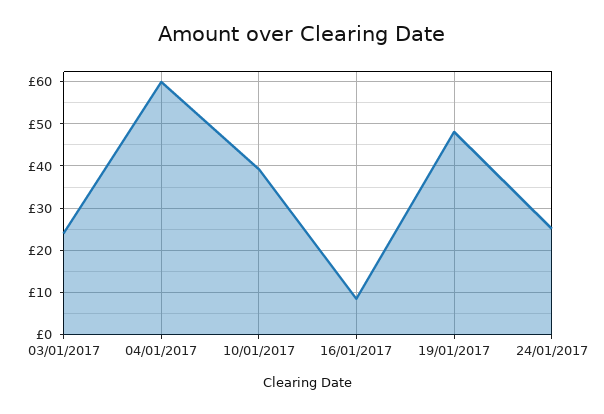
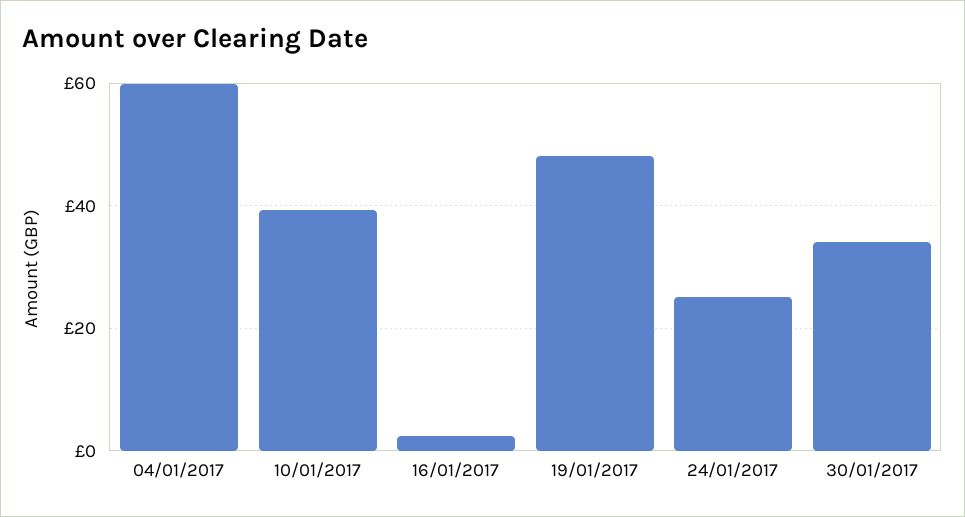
03/01/2017: 24 -> none
16/01/2017: 8 -> 2
30/01/2017: none -> 34

